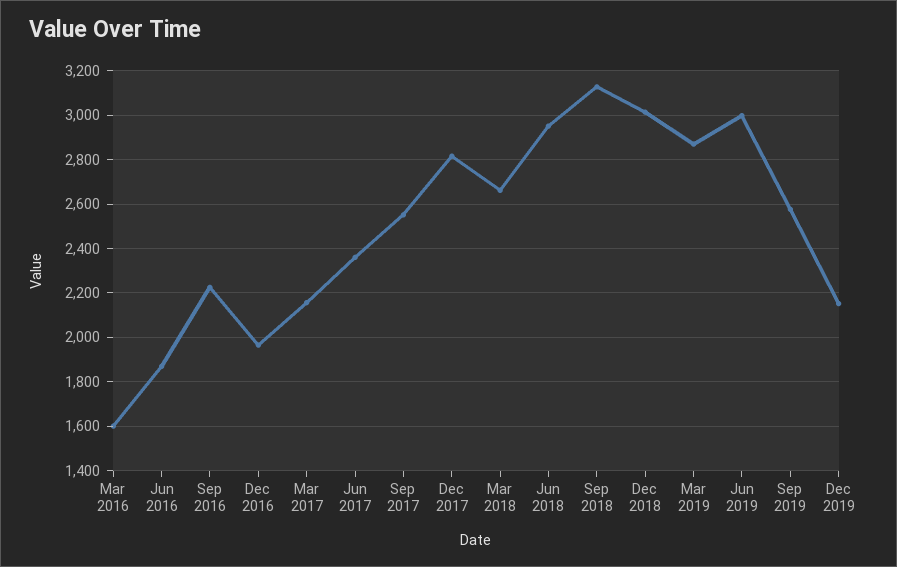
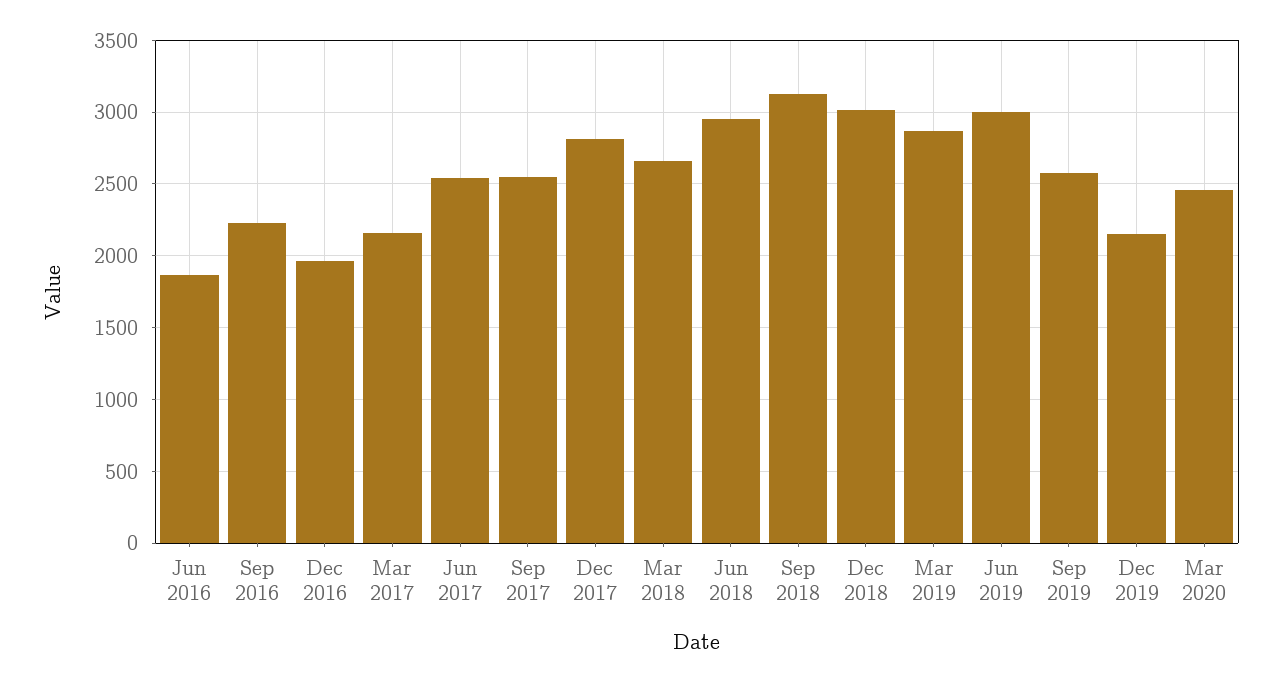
Mar 2016: 1600 -> none
Jun 2017: 2350 -> 2550
Mar 2020: none -> 2450

